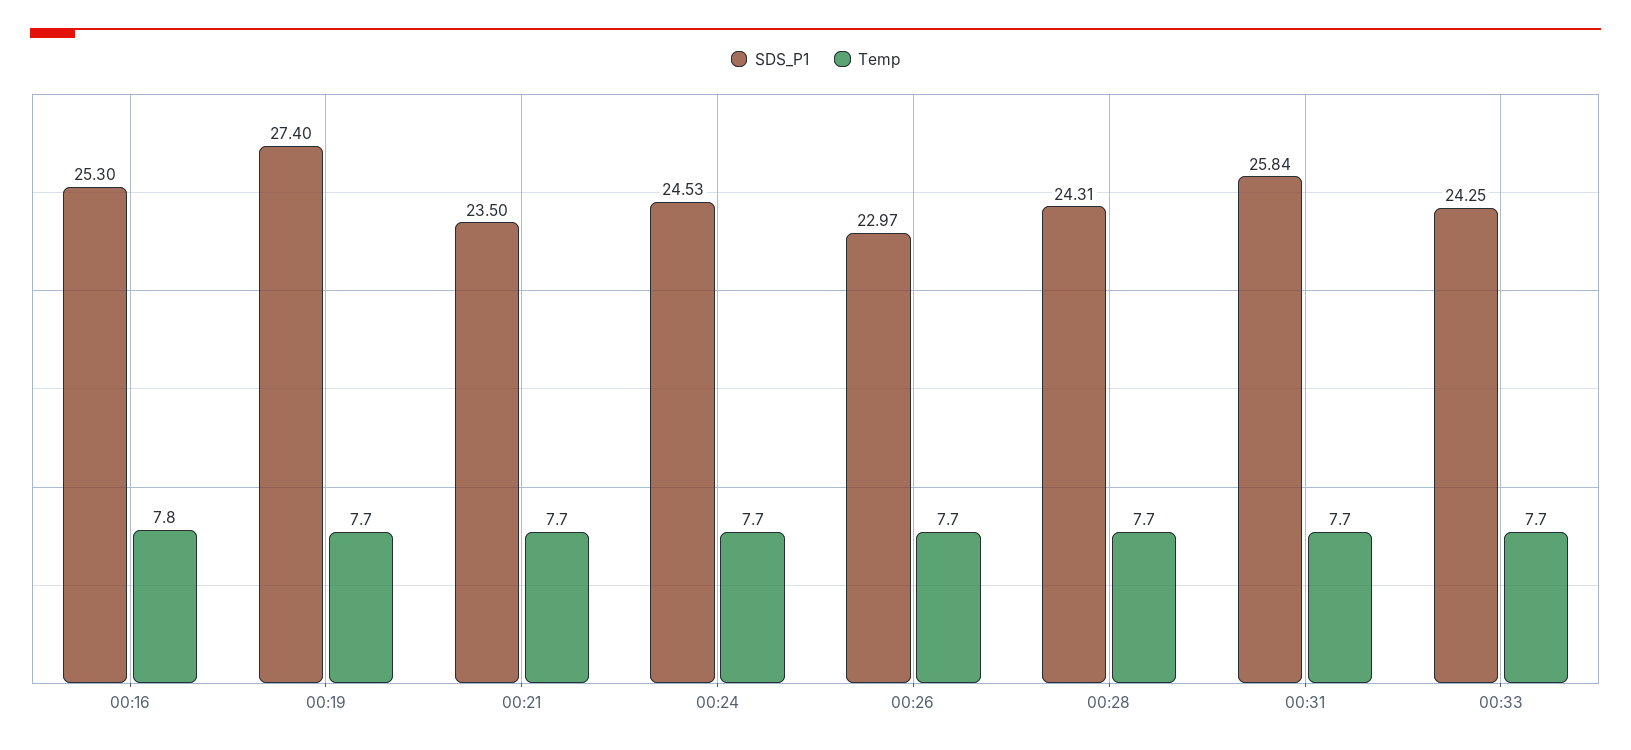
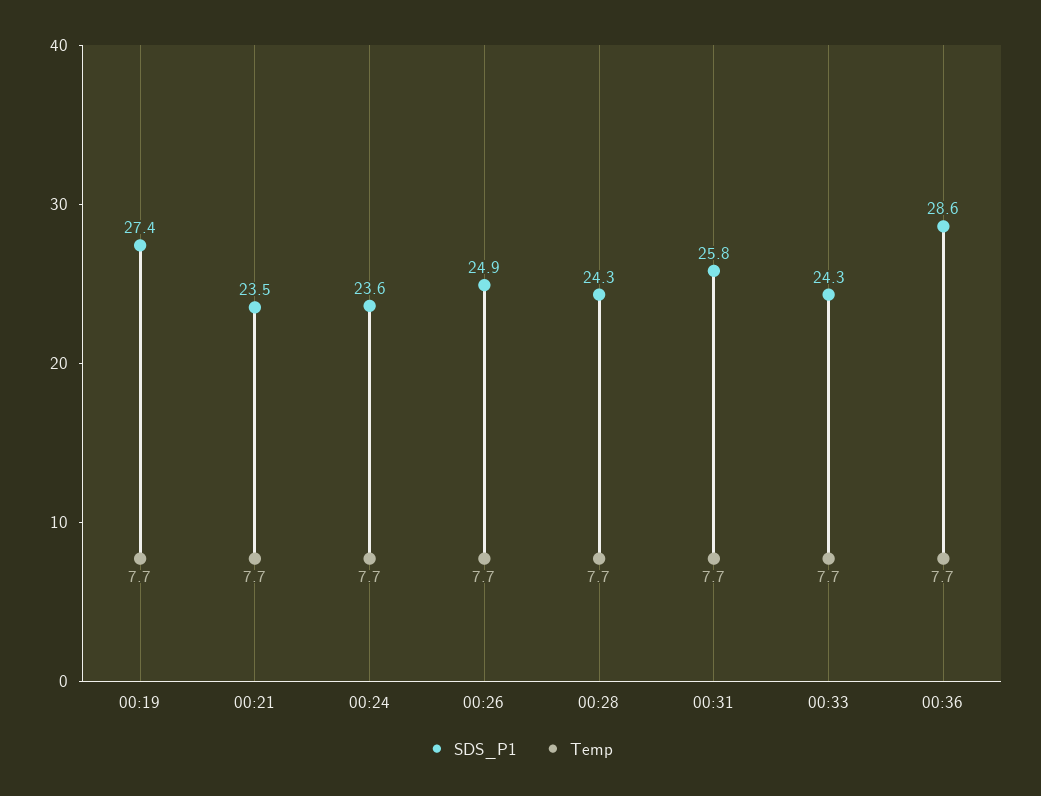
SDS_P1, 00:16: 25.3 -> none
Temp, 00:16: 7.8 -> none
SDS_P1, 00:24: 24.53 -> 23.6
SDS_P1, 00:26: 22.97 -> 24.9
SDS_P1, 00:36: none -> 28.6
Temp, 00:36: none -> 7.7

